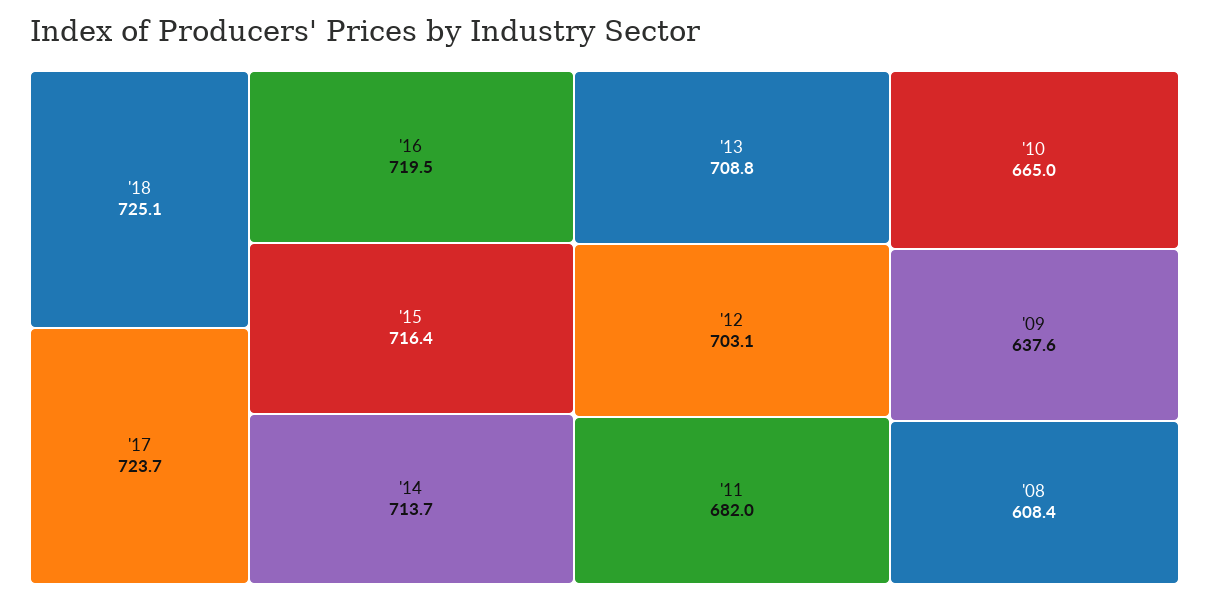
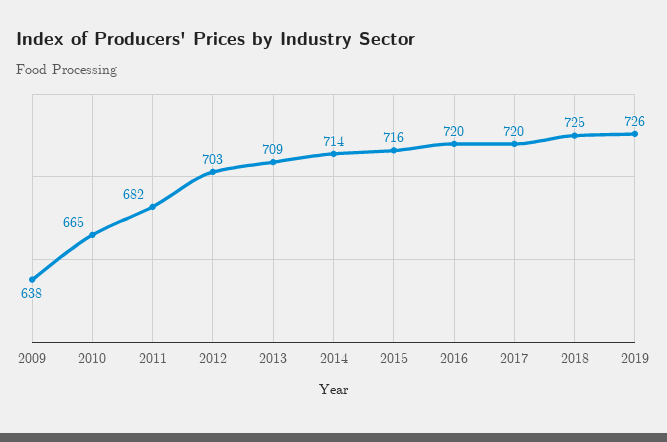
'17: 723.7 -> 720
'08: 608.4 -> none
2019: none -> 726

